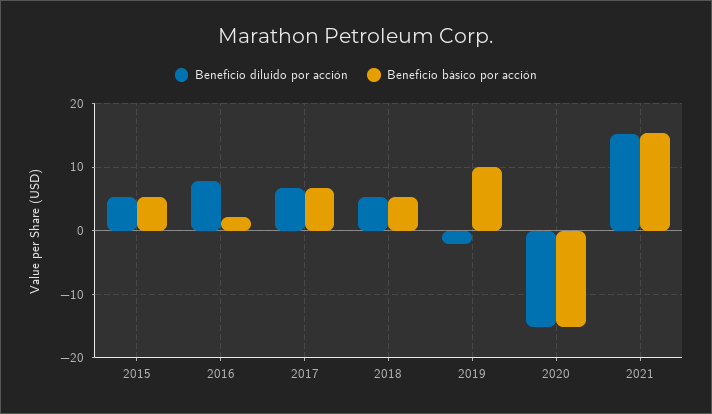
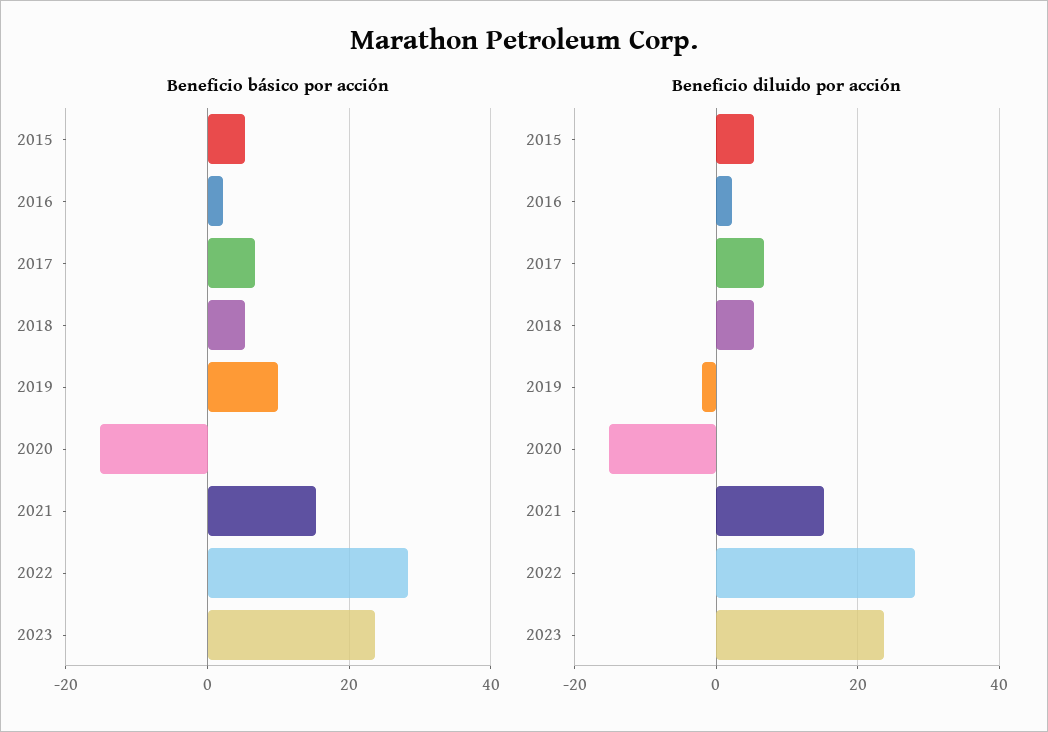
Beneficio diluido por acción, 2016: 8 -> 2
Beneficio básico por acción, 2022: none -> 28
Beneficio básico por acción, 2023: none -> 24
Beneficio diluido por acción, 2022: none -> 28
Beneficio diluido por acción, 2023: none -> 24

